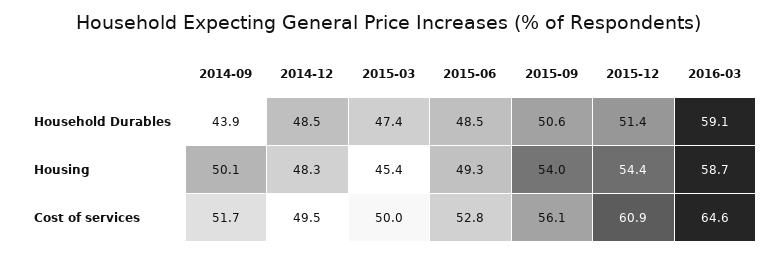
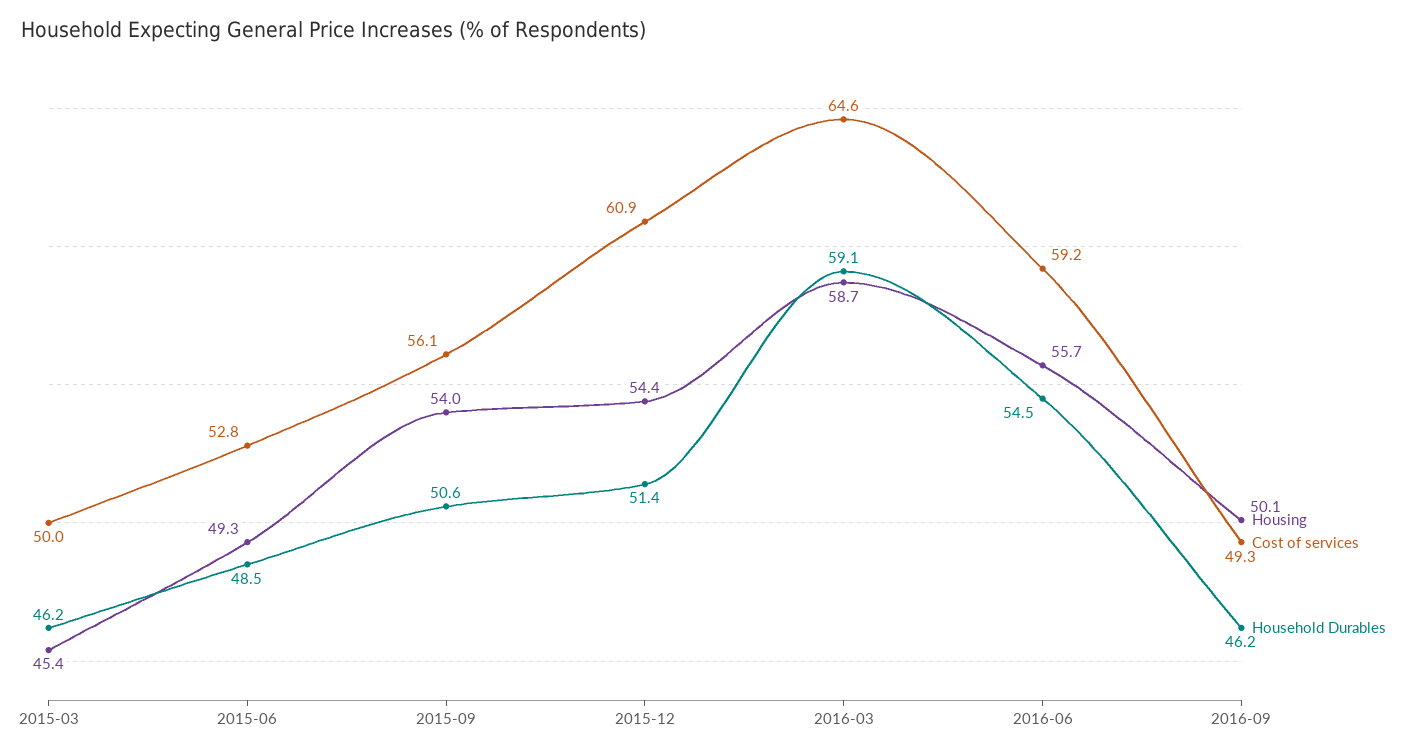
Household Durables, 2014-09: 43.9 -> none
Household Durables, 2014-12: 48.5 -> none
Household Durables, 2015-03: 47.4 -> 46.2
Housing, 2014-09: 50.1 -> none
Housing, 2014-12: 48.3 -> none
Cost of services, 2014-09: 51.7 -> none
Cost of services, 2014-12: 49.5 -> none
Housing, 2016-06: none -> 55.7
Cost of services, 2016-06: none -> 59.2
Household Durables, 2016-06: none -> 54.5
Housing, 2016-09: none -> 50.1
Cost of services, 2016-09: none -> 49.3
Household Durables, 2016-09: none -> 46.2

